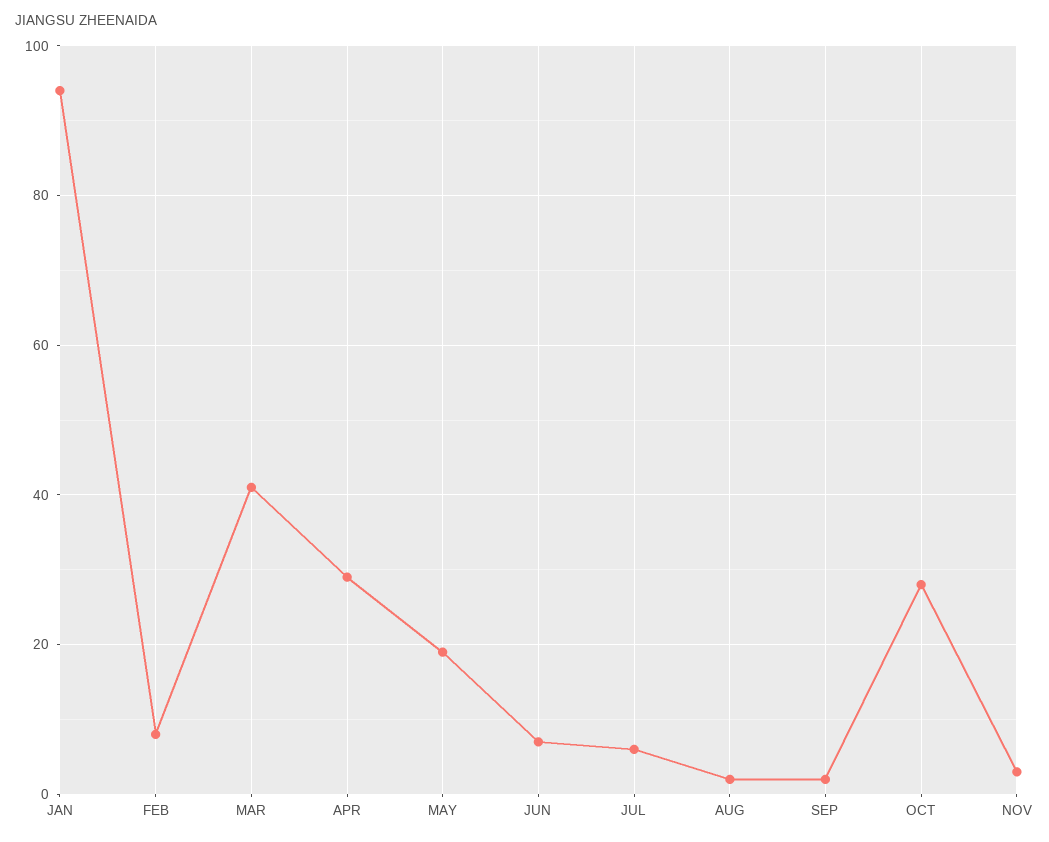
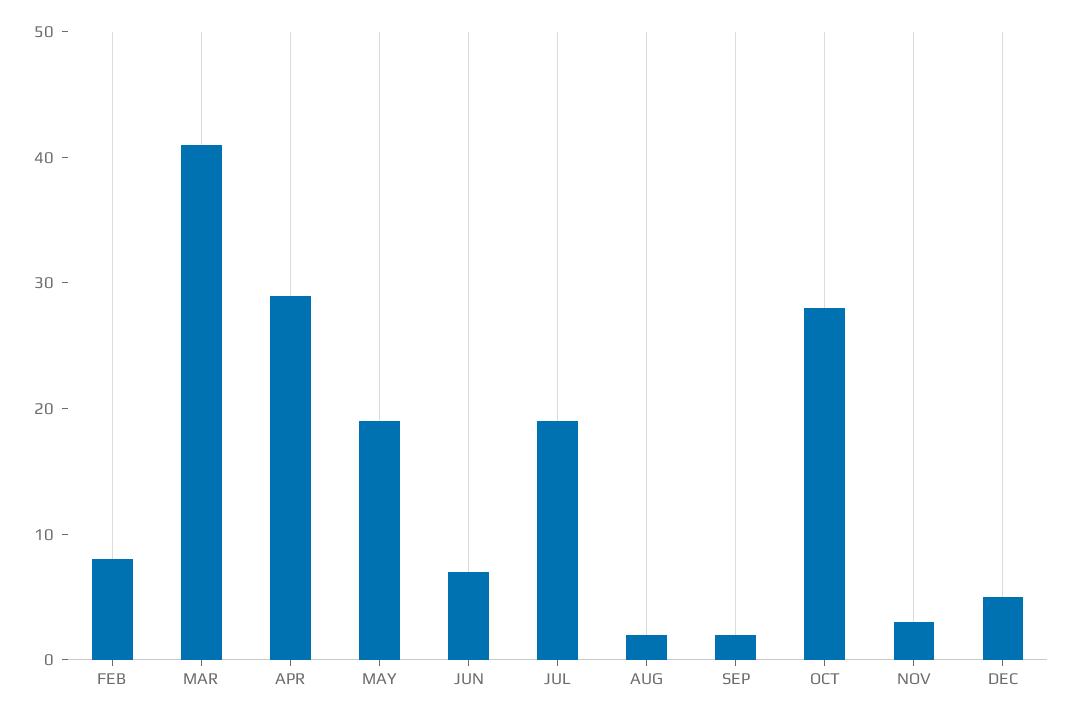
JAN: 95 -> none
JUL: 5 -> 19
DEC: none -> 5

